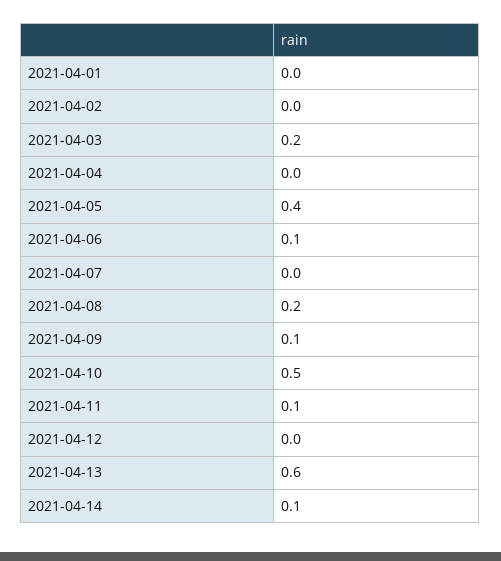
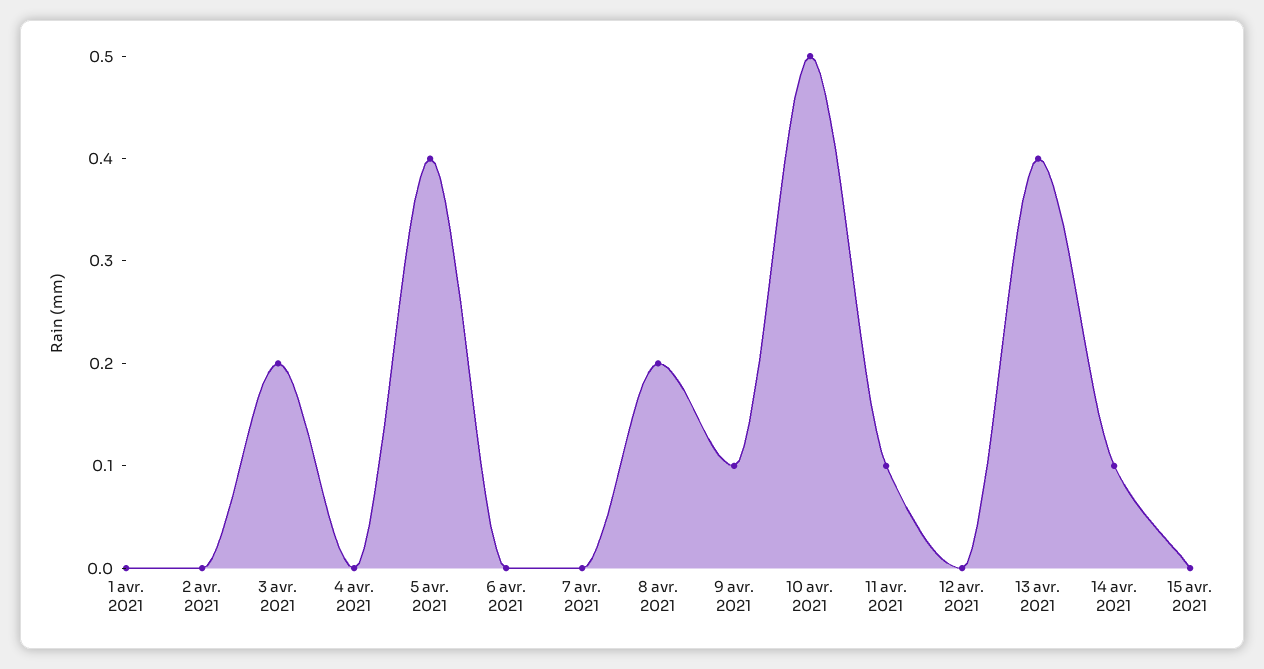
2021-04-06: 0.1 -> 0
2021-04-13: 0.6 -> 0.4
15 avr. 2021: none -> 0

